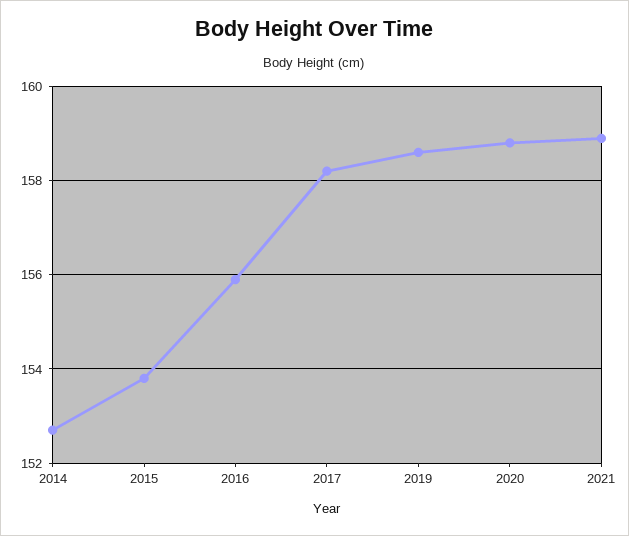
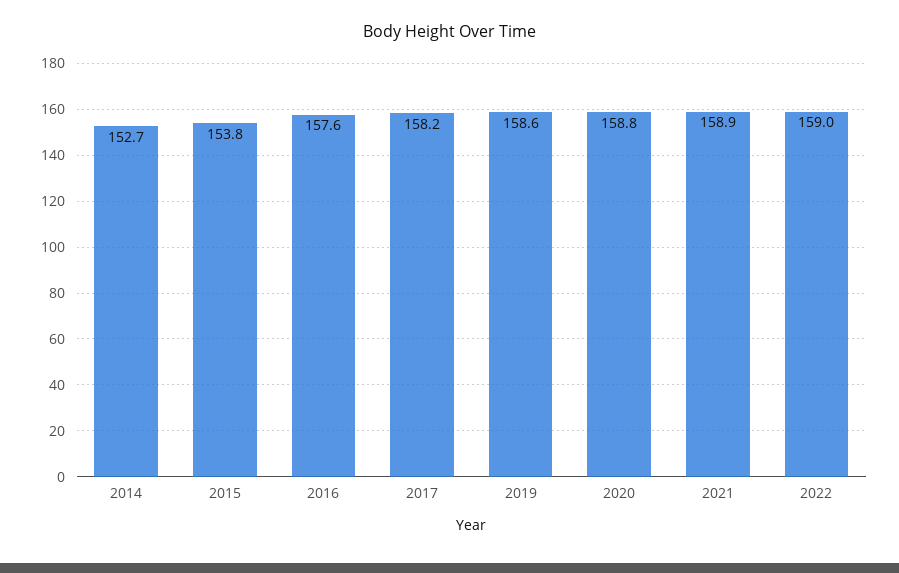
2016: 156 -> 157.6
2022: none -> 159

